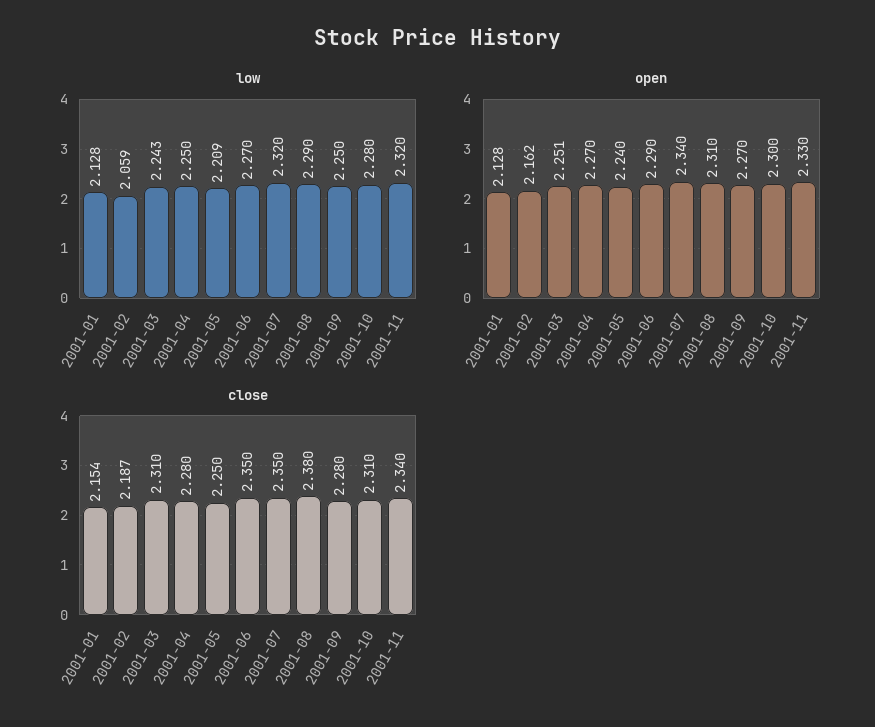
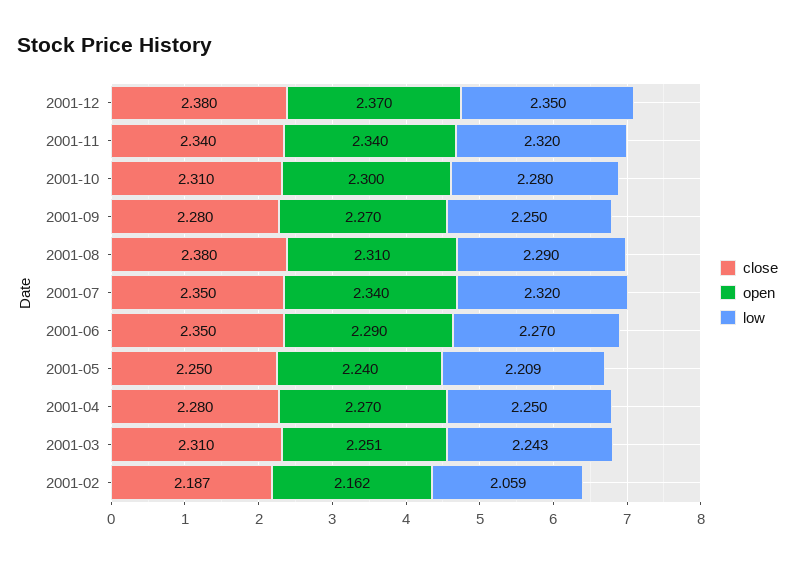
low, 2001-01: 2.128 -> none
open, 2001-01: 2.128 -> none
open, 2001-11: 2.33 -> 2.34
close, 2001-01: 2.154 -> none
close, 2001-12: none -> 2.38
open, 2001-12: none -> 2.37
low, 2001-12: none -> 2.35

